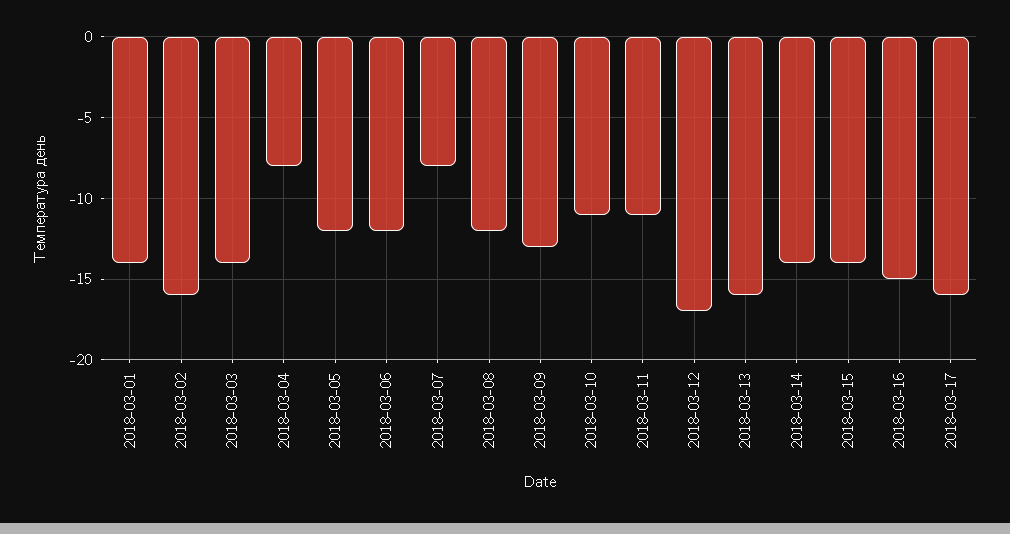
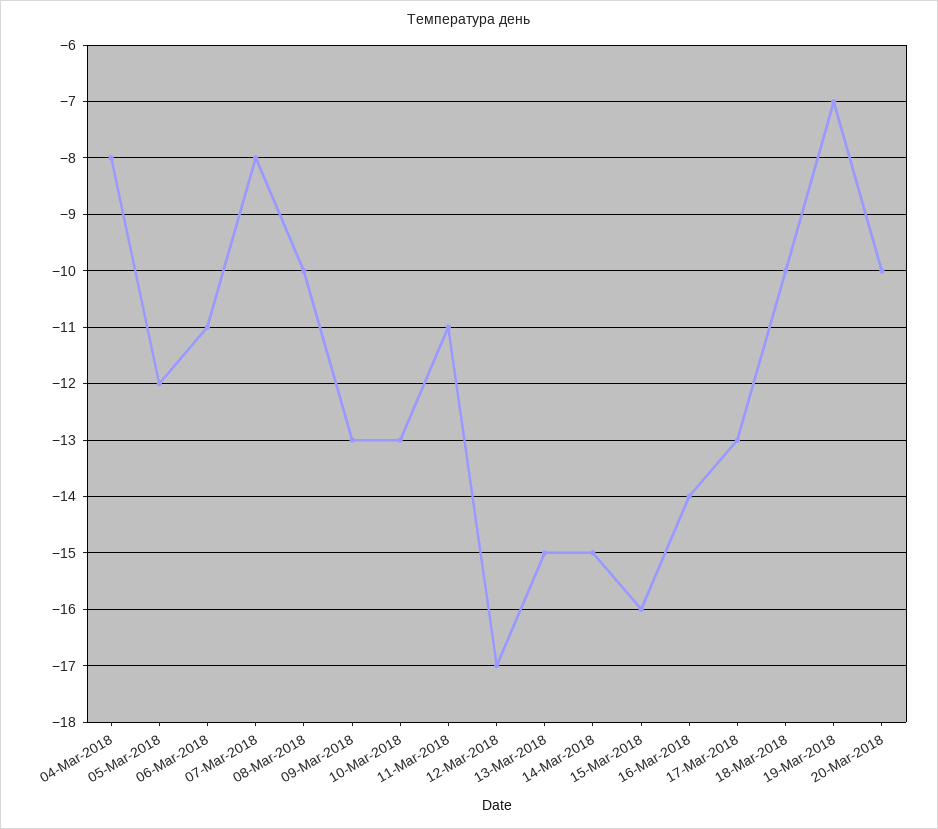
2018-03-01: -14 -> none
2018-03-02: -16 -> none
2018-03-03: -14 -> none
2018-03-06: -12 -> -11
2018-03-08: -12 -> -10
2018-03-10: -11 -> -13
2018-03-13: -16 -> -15
2018-03-14: -14 -> -15
2018-03-15: -14 -> -16
2018-03-16: -15 -> -14
2018-03-17: -16 -> -13
18-Mar-2018: none -> -10
19-Mar-2018: none -> -7
20-Mar-2018: none -> -10

